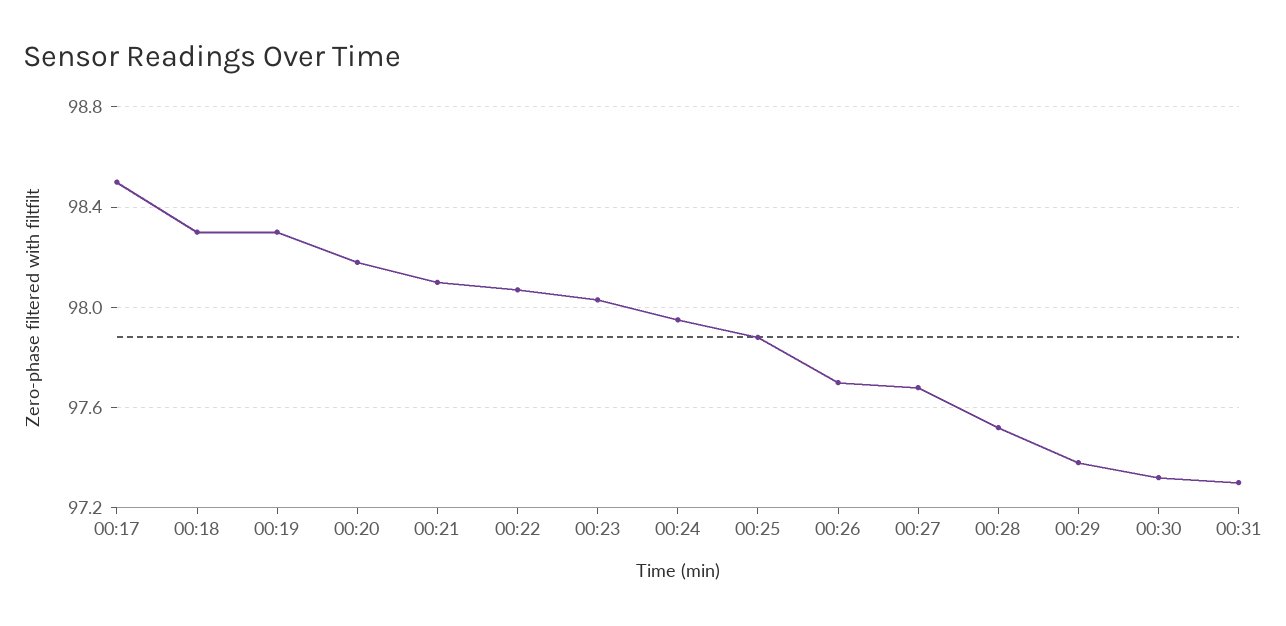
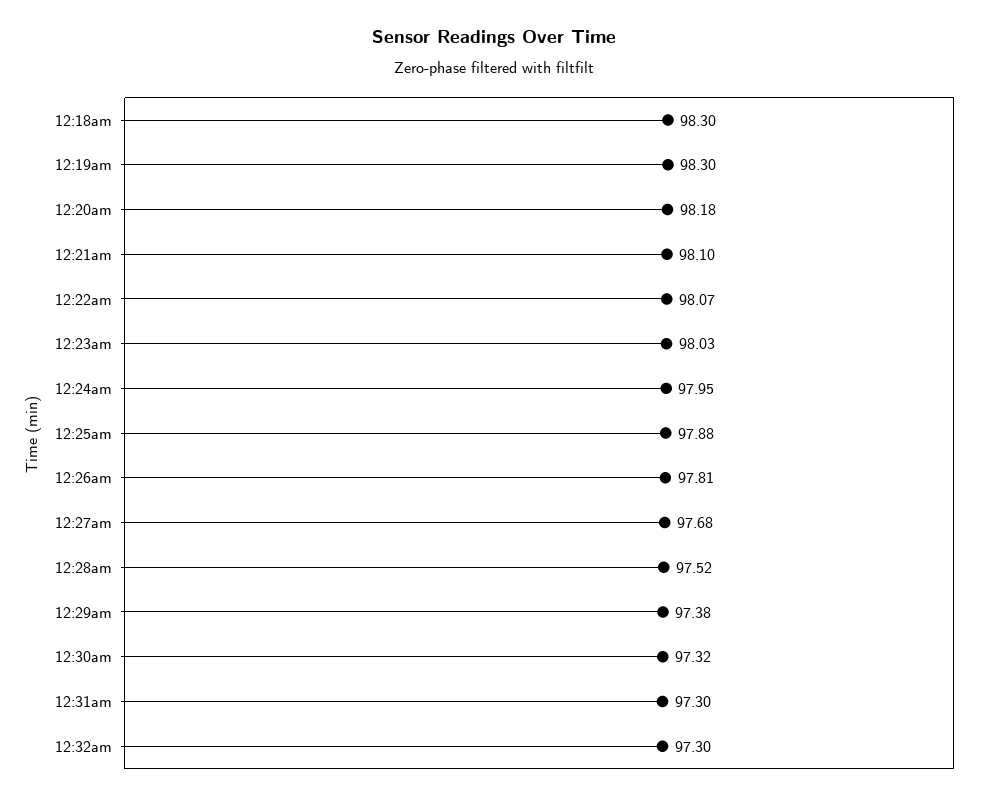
00:17: 98.5 -> none
00:26: 97.7 -> 97.81
12:32am: none -> 97.3

